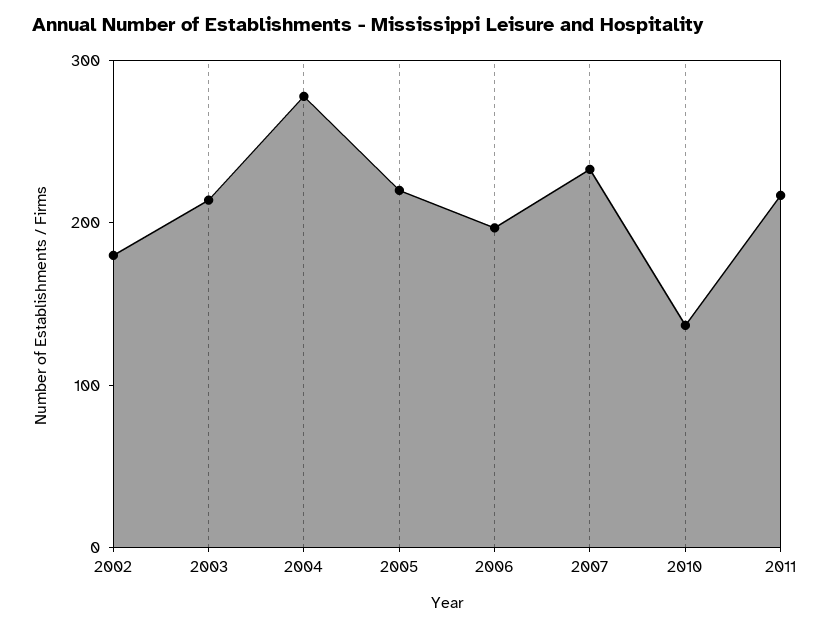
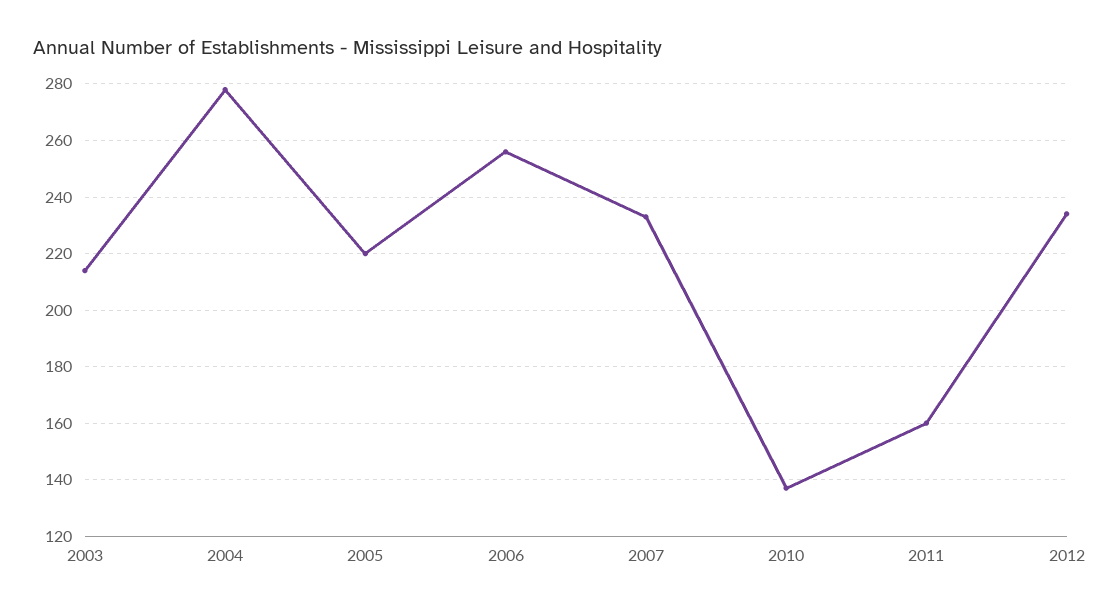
2002: 180 -> none
2006: 200 -> 255
2011: 220 -> 160
2012: none -> 235

